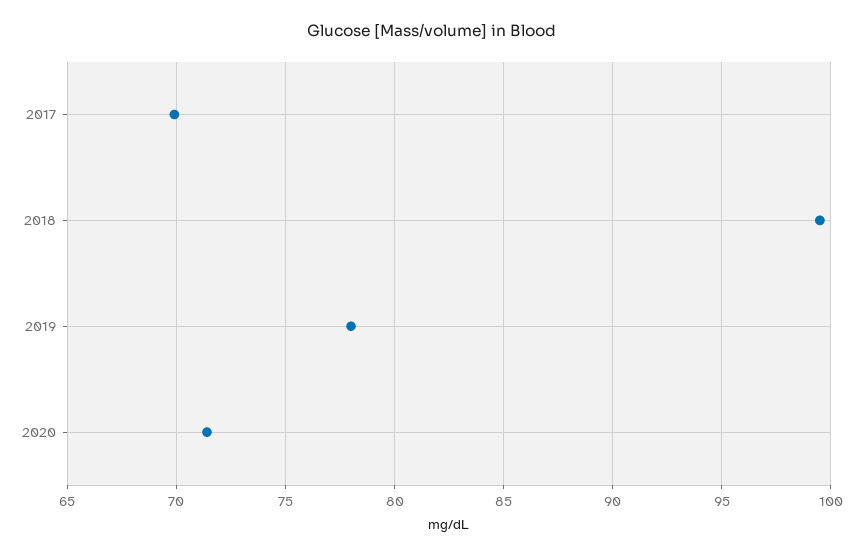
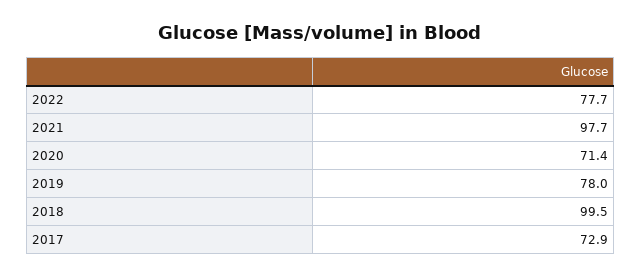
2017: 70 -> 72.9
2022: none -> 77.7
2021: none -> 97.7

